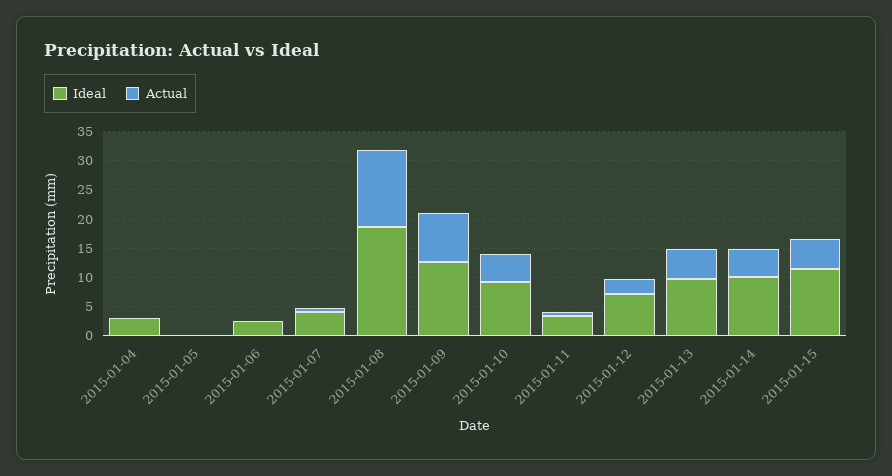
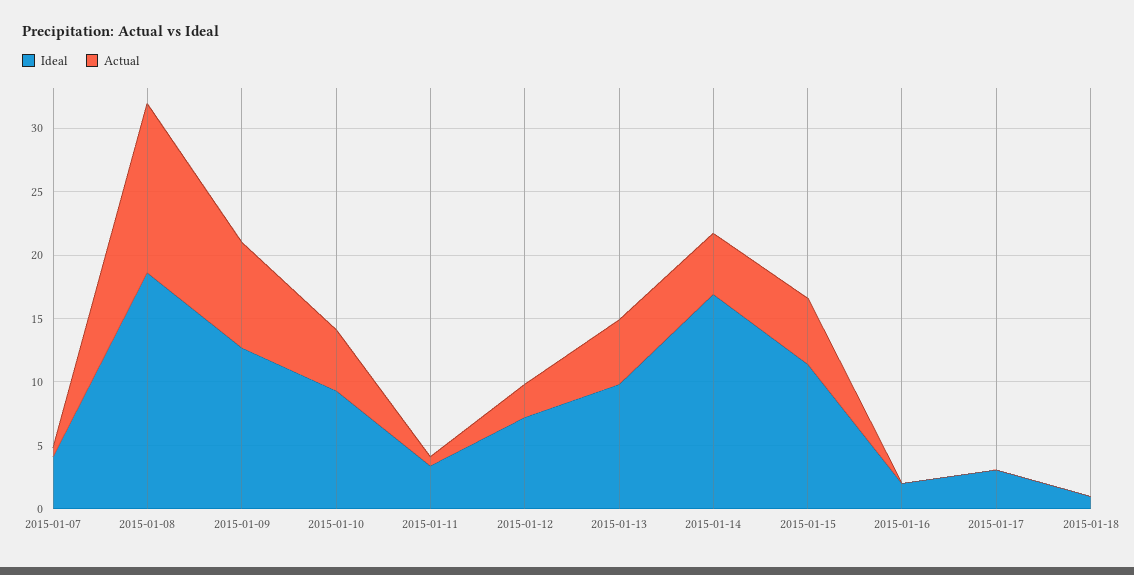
Ideal, 2015-01-04: 2.5 -> none
Actual, 2015-01-04: 0 -> none
Ideal, 2015-01-05: 0 -> none
Actual, 2015-01-05: 0 -> none
Ideal, 2015-01-06: 2.5 -> none
Actual, 2015-01-06: 0 -> none
Ideal, 2015-01-14: 10 -> 17
Ideal, 2015-01-16: none -> 2
Actual, 2015-01-16: none -> 0
Ideal, 2015-01-17: none -> 3
Actual, 2015-01-17: none -> 0
Ideal, 2015-01-18: none -> 1
Actual, 2015-01-18: none -> 0

